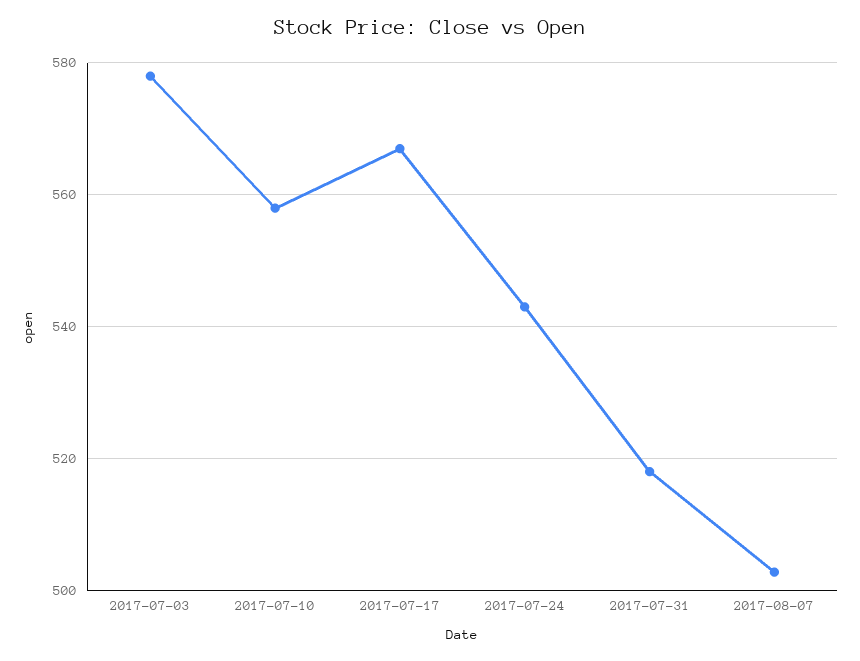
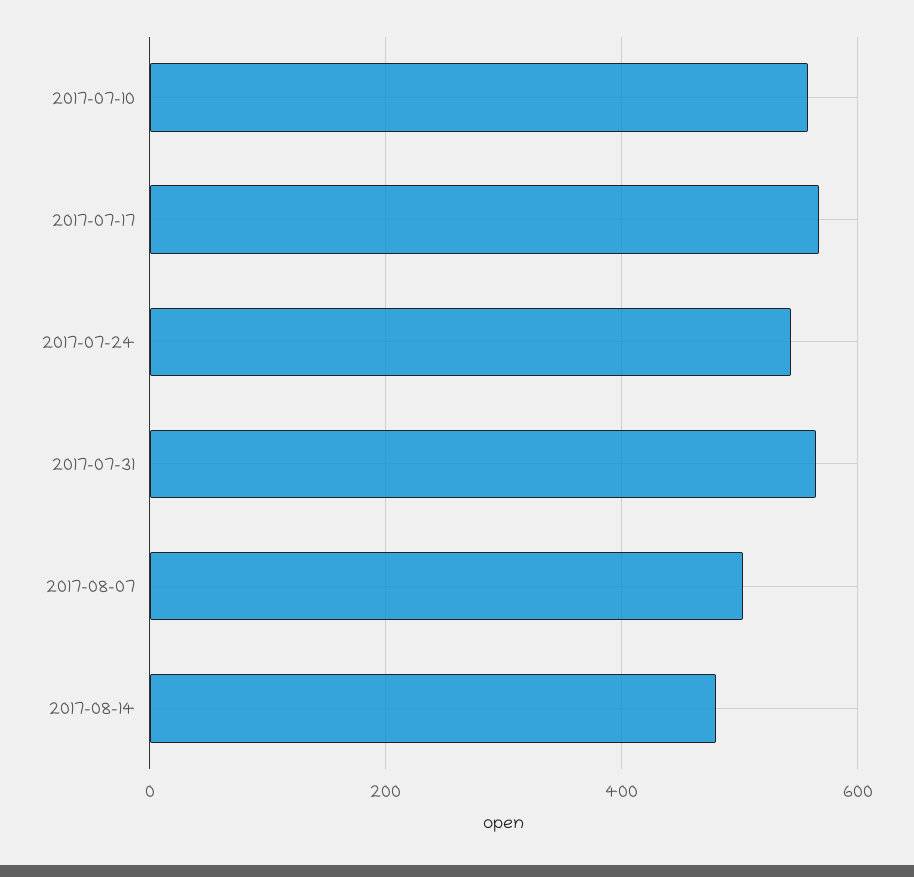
2017-07-03: 578 -> none
2017-07-31: 518 -> 560
2017-08-14: none -> 480

